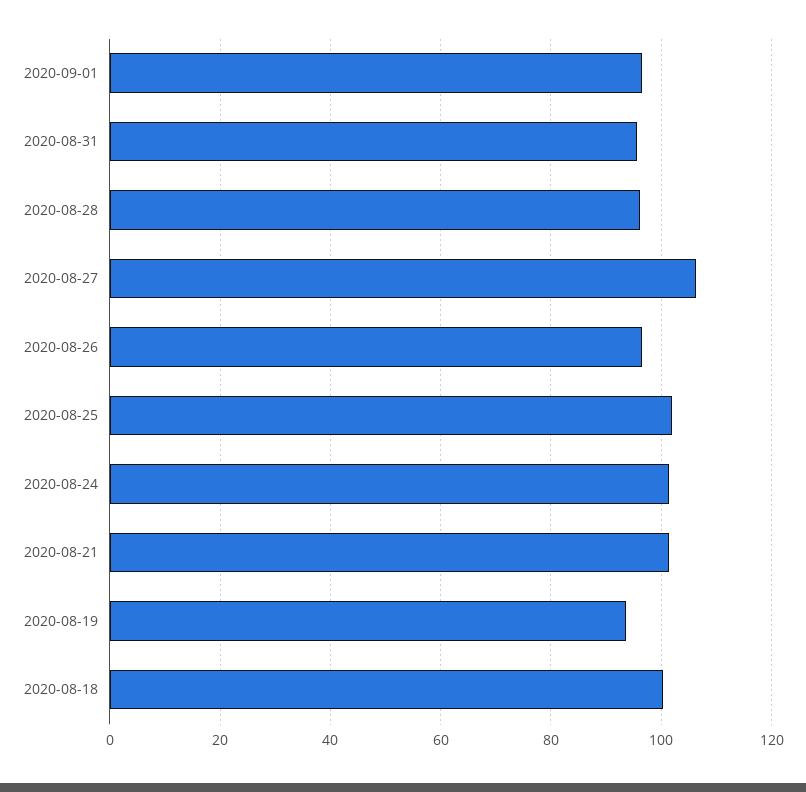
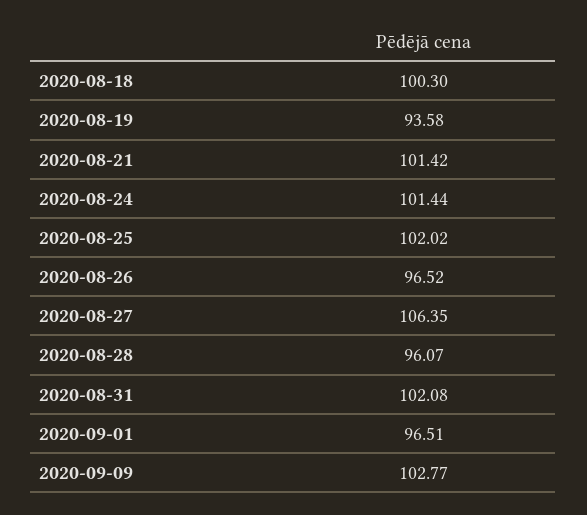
2020-08-31: 96 -> 102.08
2020-09-09: none -> 102.77

